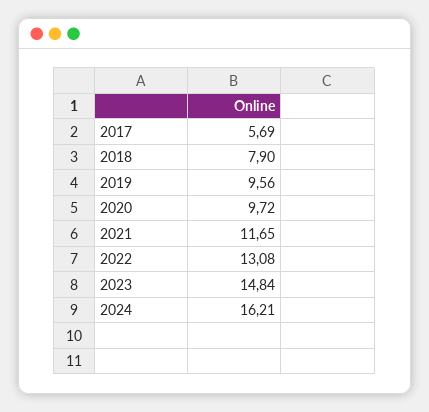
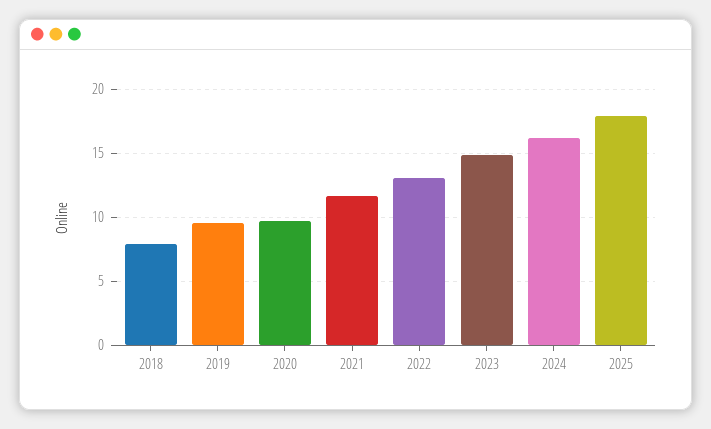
2017: 5.69 -> none
2025: none -> 18

